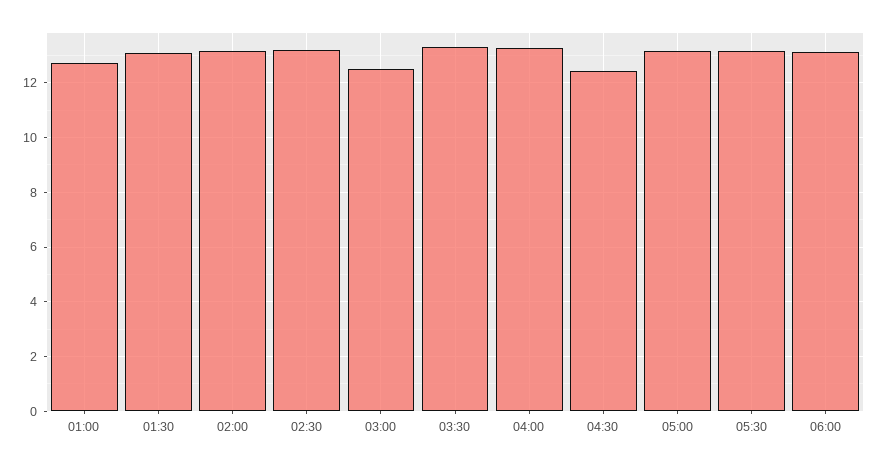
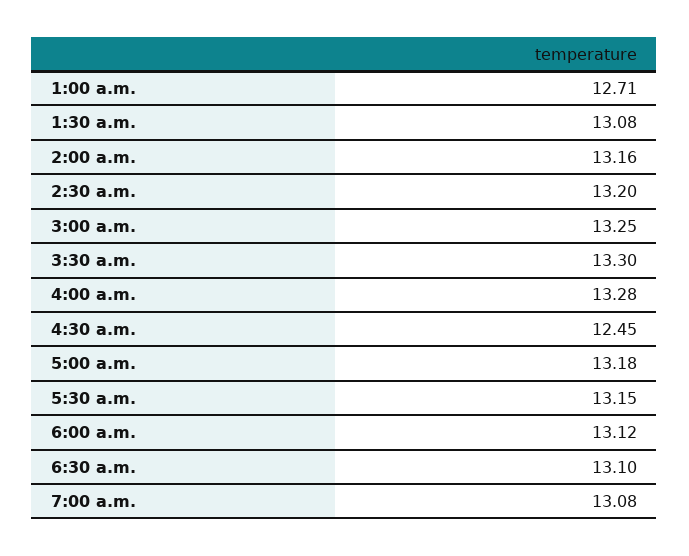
03:00: 12.5 -> 13.25
6:30 a.m.: none -> 13.1
7:00 a.m.: none -> 13.08

